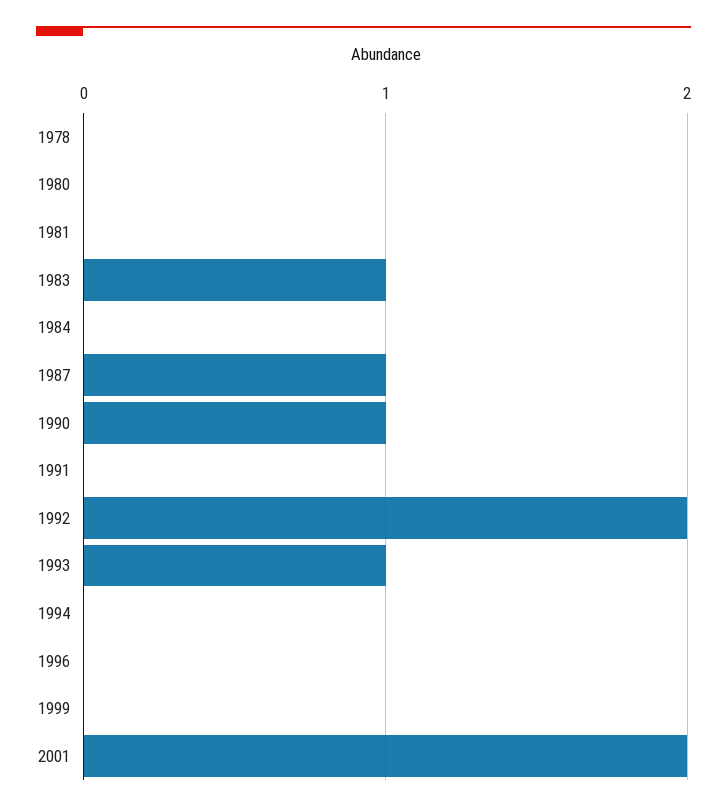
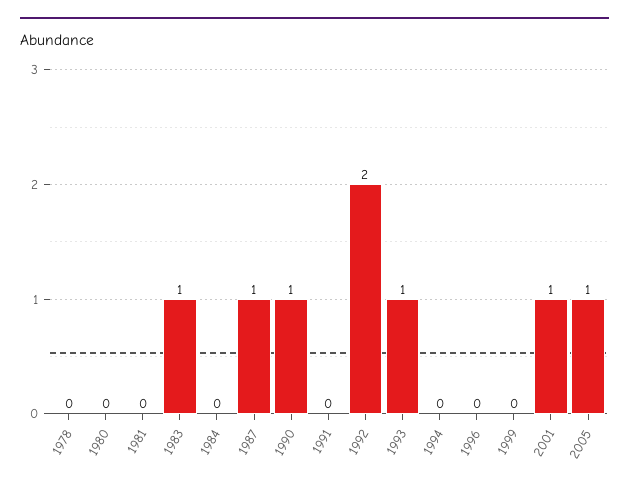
2001: 2 -> 1
2005: none -> 1

